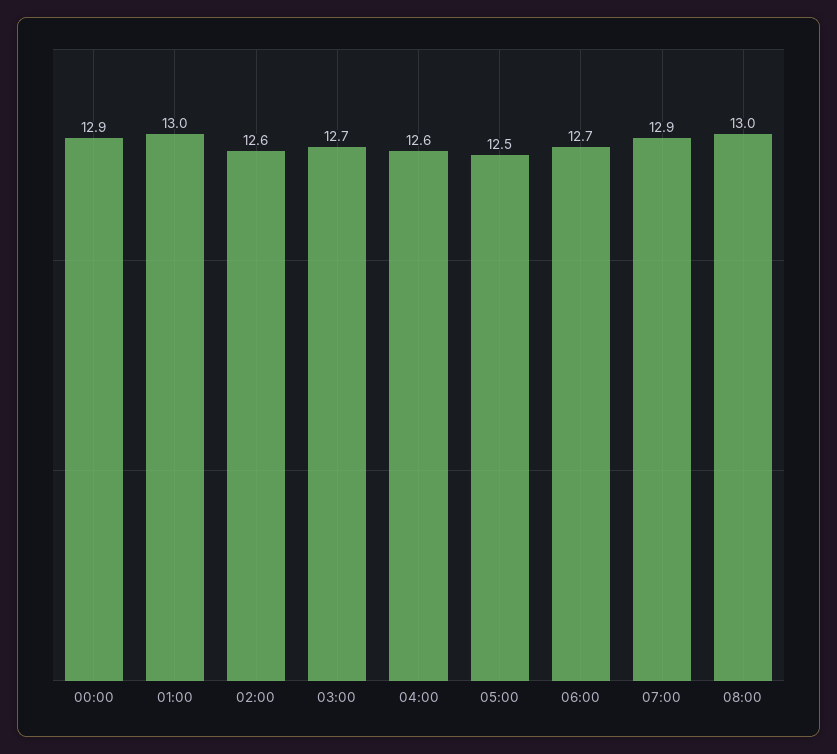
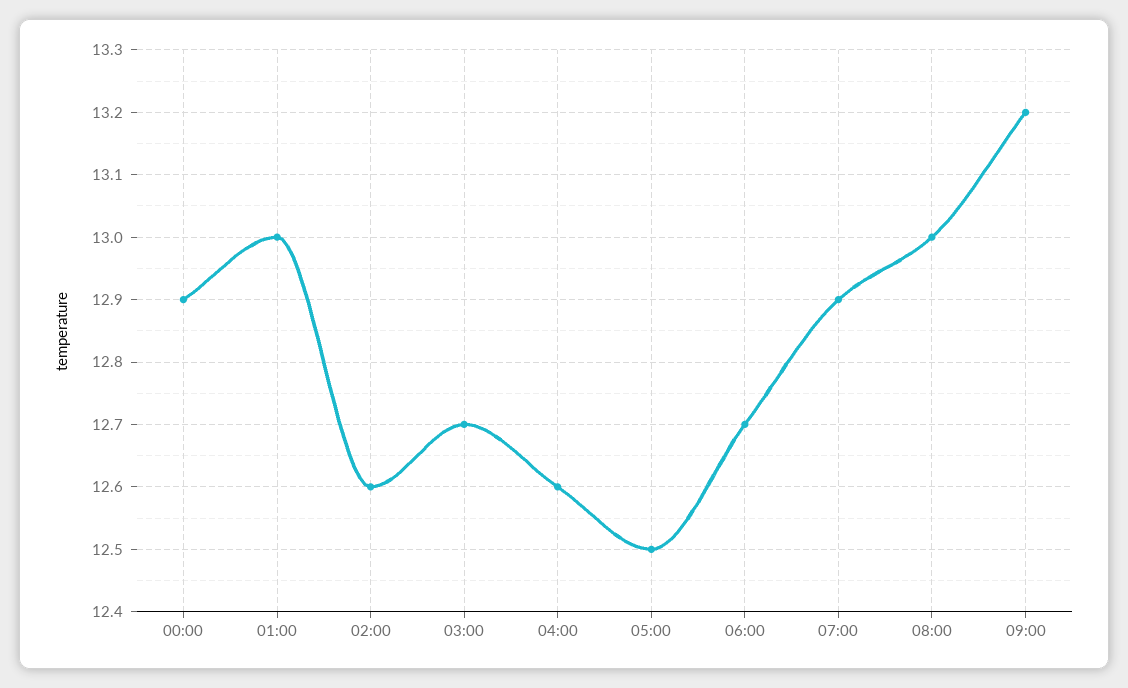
09:00: none -> 13.2

